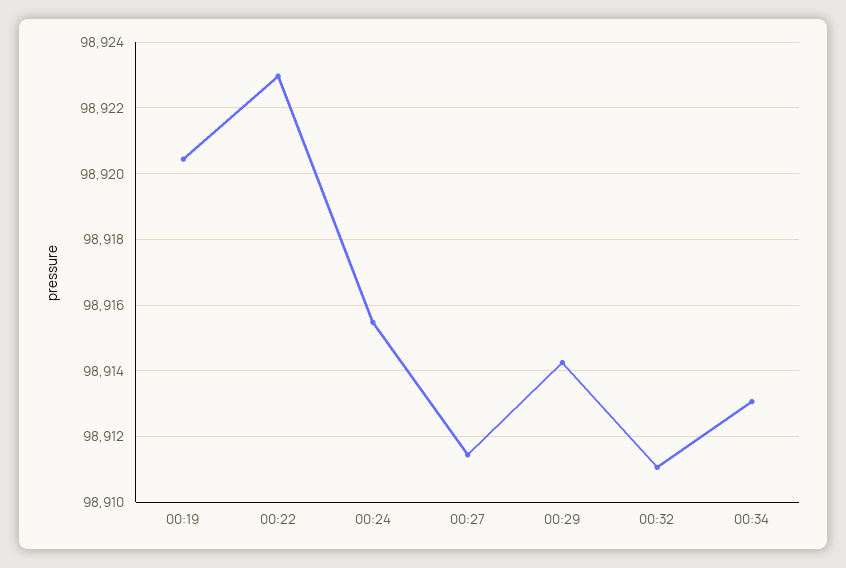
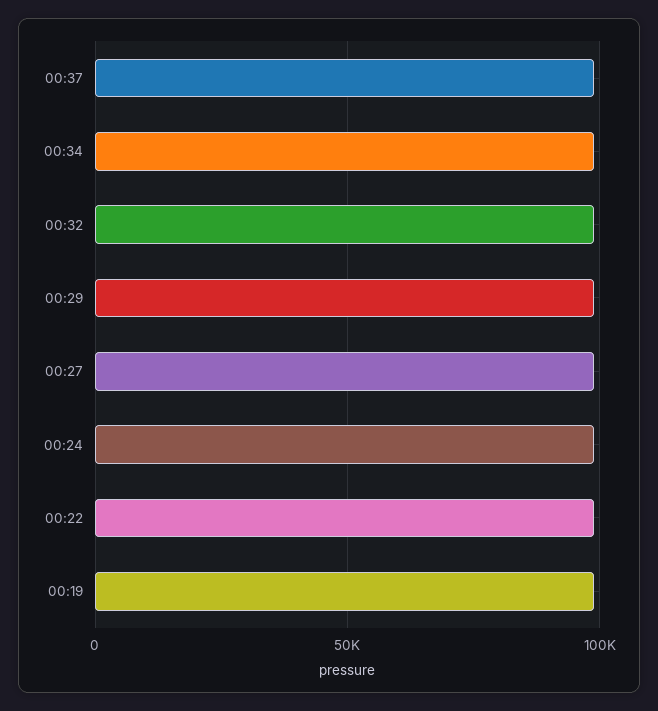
00:37: none -> 100000

